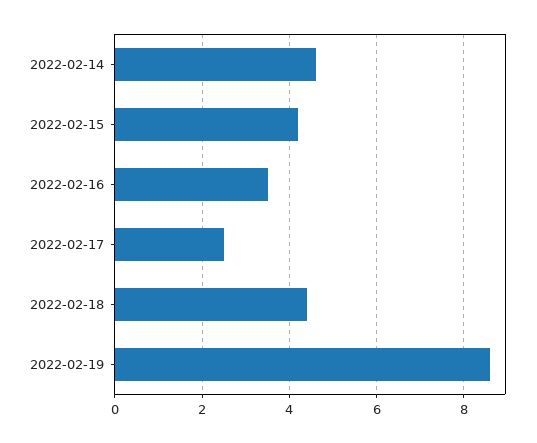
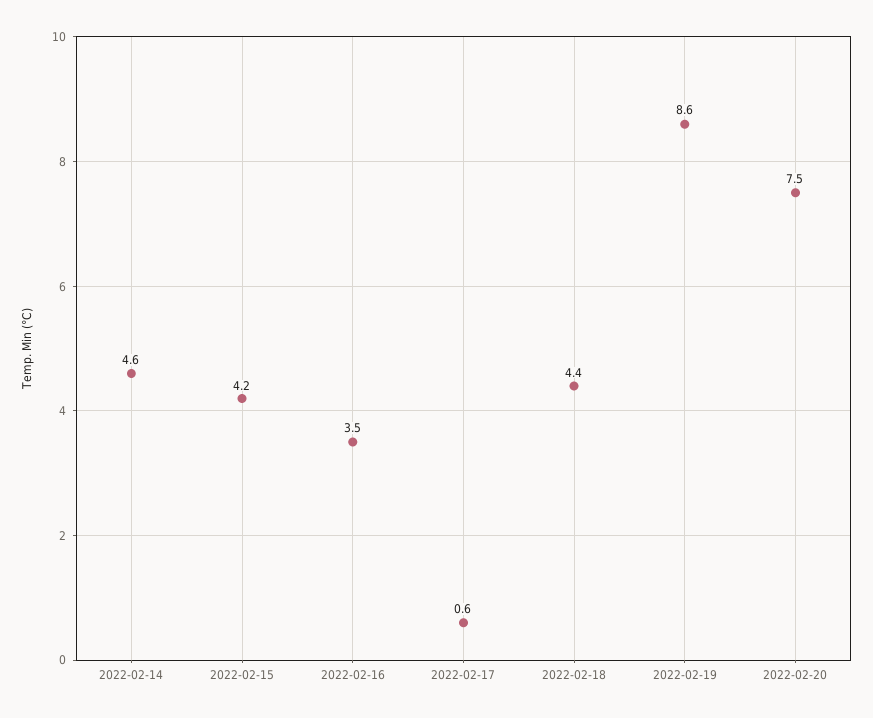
2022-02-17: 2.5 -> 0.6
2022-02-20: none -> 7.5

